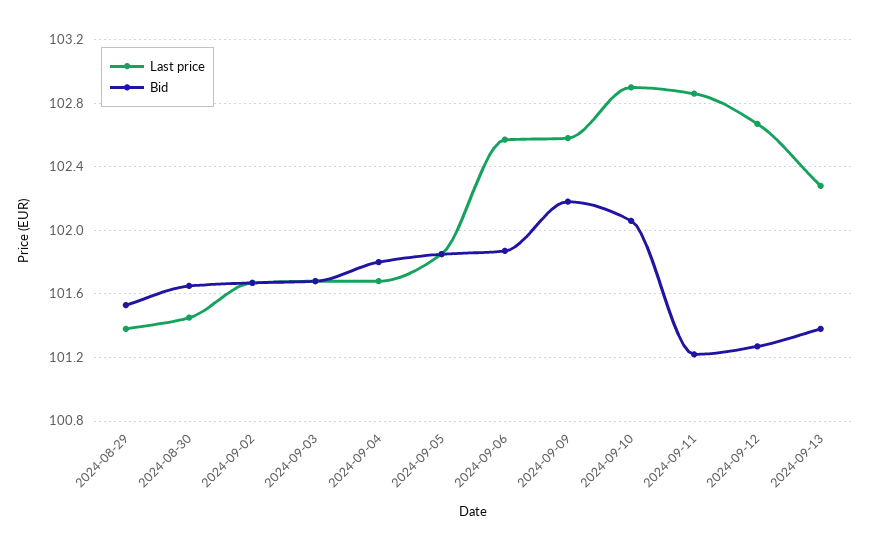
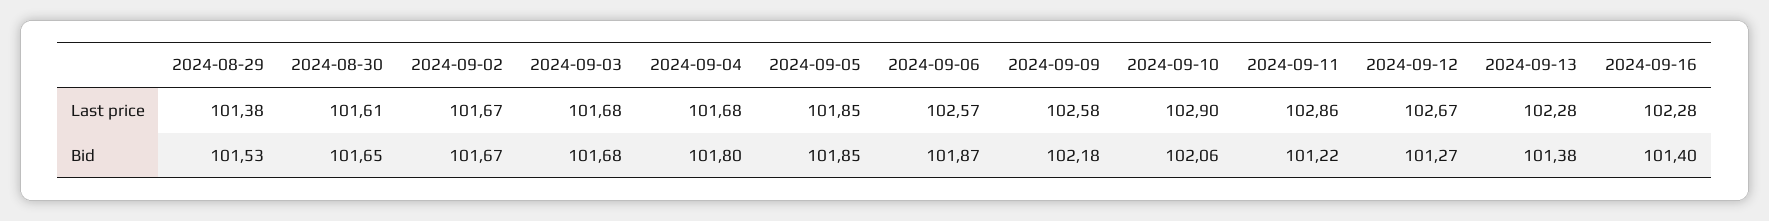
Last price, 2024-08-30: 101.45 -> 101.61
Last price, 2024-09-16: none -> 102.28
Bid, 2024-09-16: none -> 101.4

